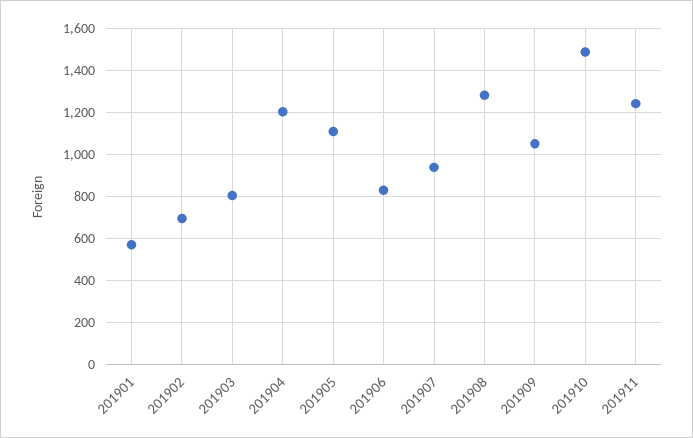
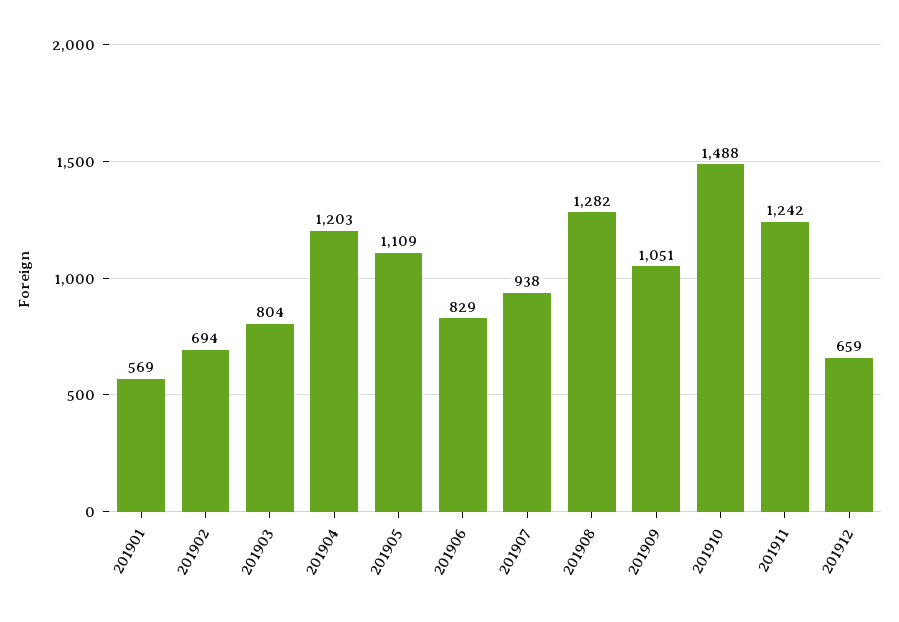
201912: none -> 659

